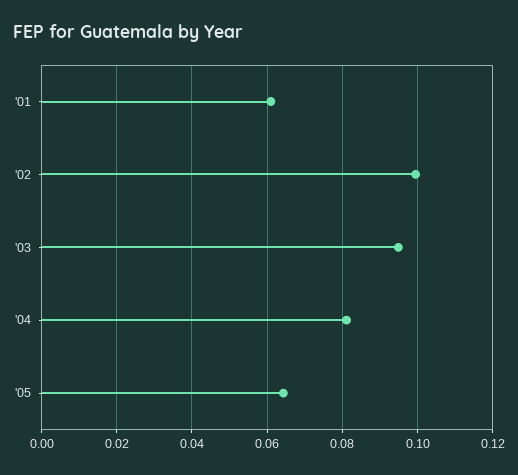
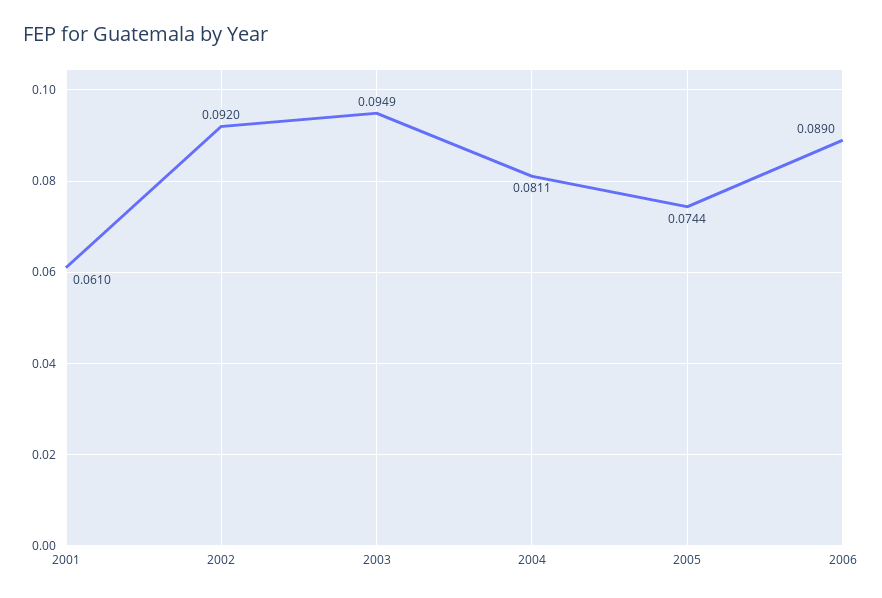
'02: 0.1 -> 0.092
'05: 0.064 -> 0.0744
2006: none -> 0.089

